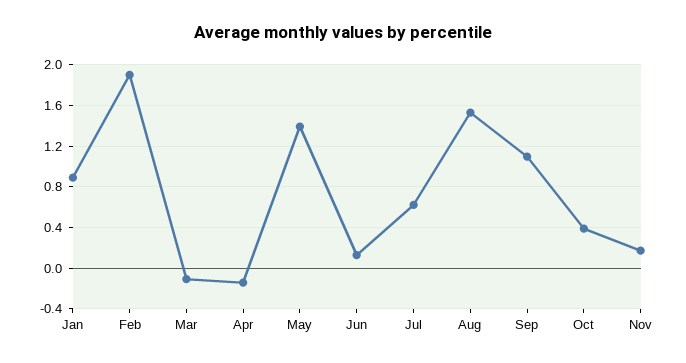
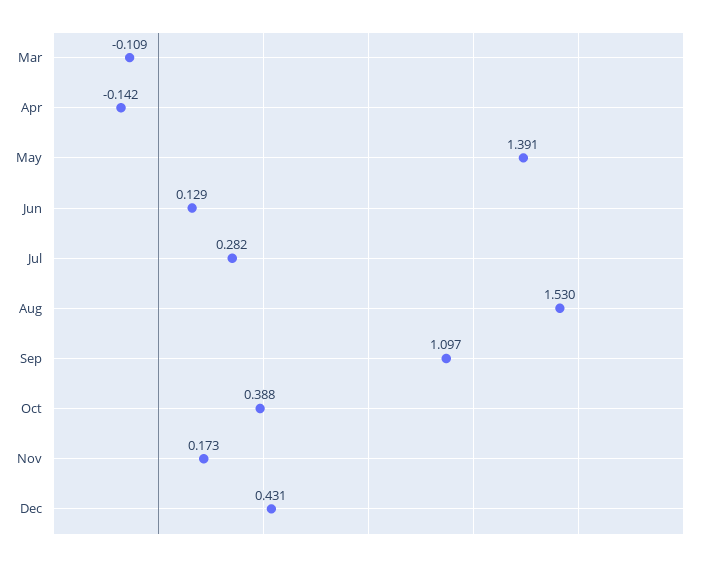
Jan: 0.9 -> none
Feb: 1.9 -> none
Jul: 0.6 -> 0.282
Dec: none -> 0.431

